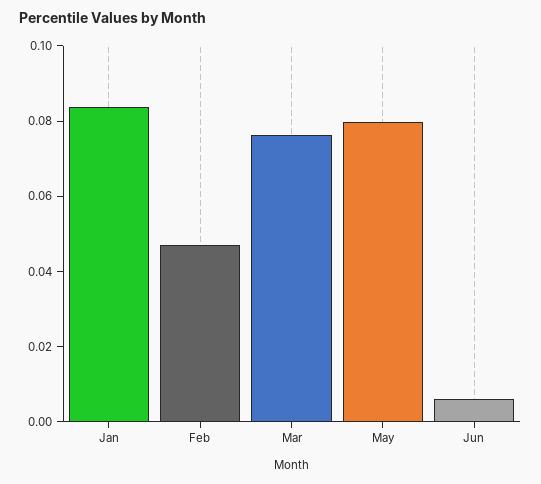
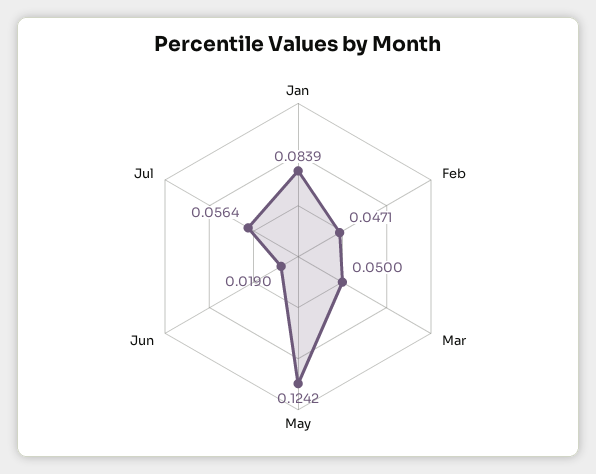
Mar: 0.075 -> 0.05
May: 0.08 -> 0.1242
Jun: 0.005 -> 0.019
Jul: none -> 0.0564

